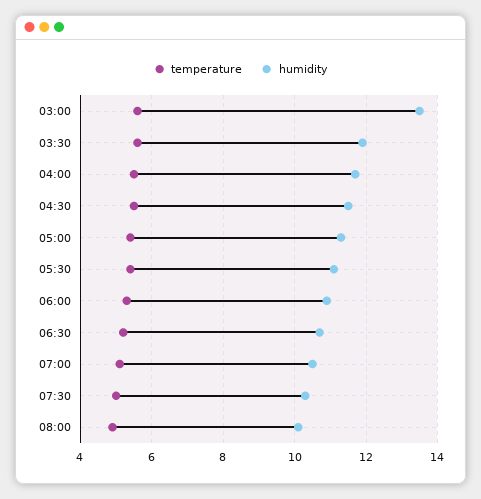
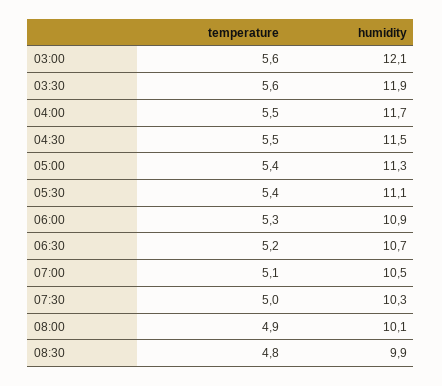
humidity, 03:00: 13.5 -> 12.1
temperature, 08:30: none -> 4.8
humidity, 08:30: none -> 9.9

